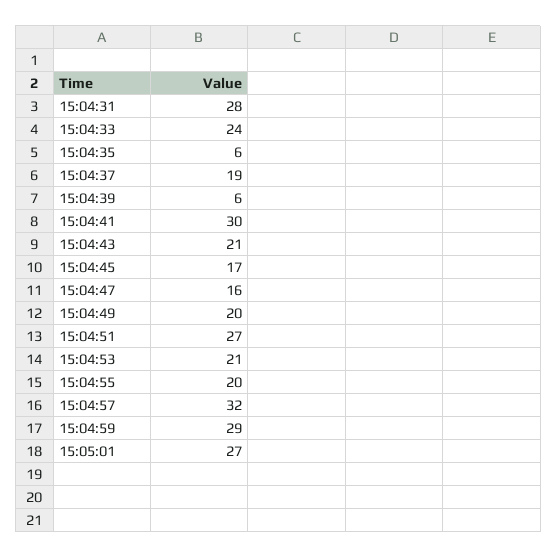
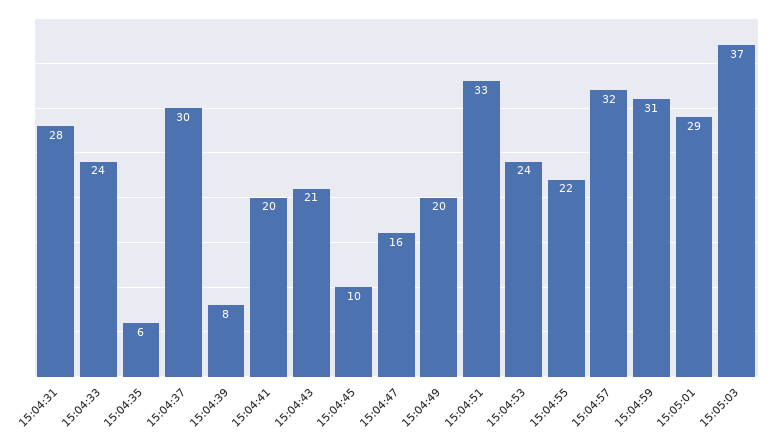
15:04:37: 19 -> 30
15:04:39: 6 -> 8
15:04:41: 30 -> 20
15:04:45: 17 -> 10
15:04:51: 27 -> 33
15:04:53: 21 -> 24
15:04:55: 20 -> 22
15:04:59: 29 -> 31
15:05:01: 27 -> 29
15:05:03: none -> 37

